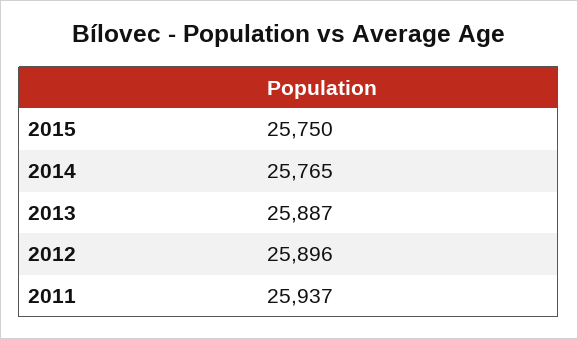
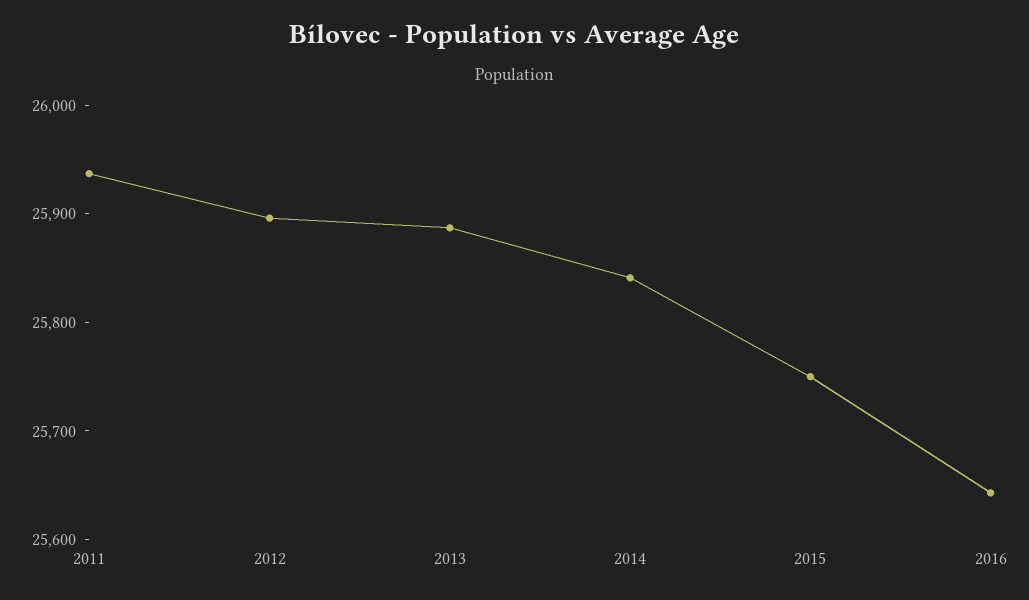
2014: 25765 -> 25840
2016: none -> 25640

